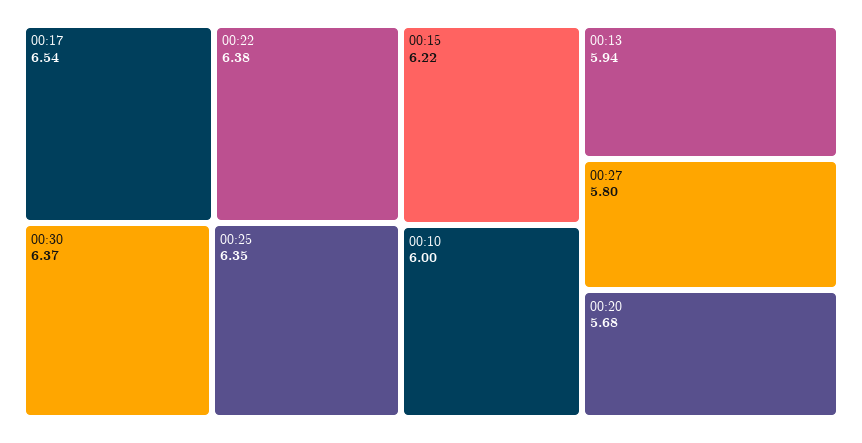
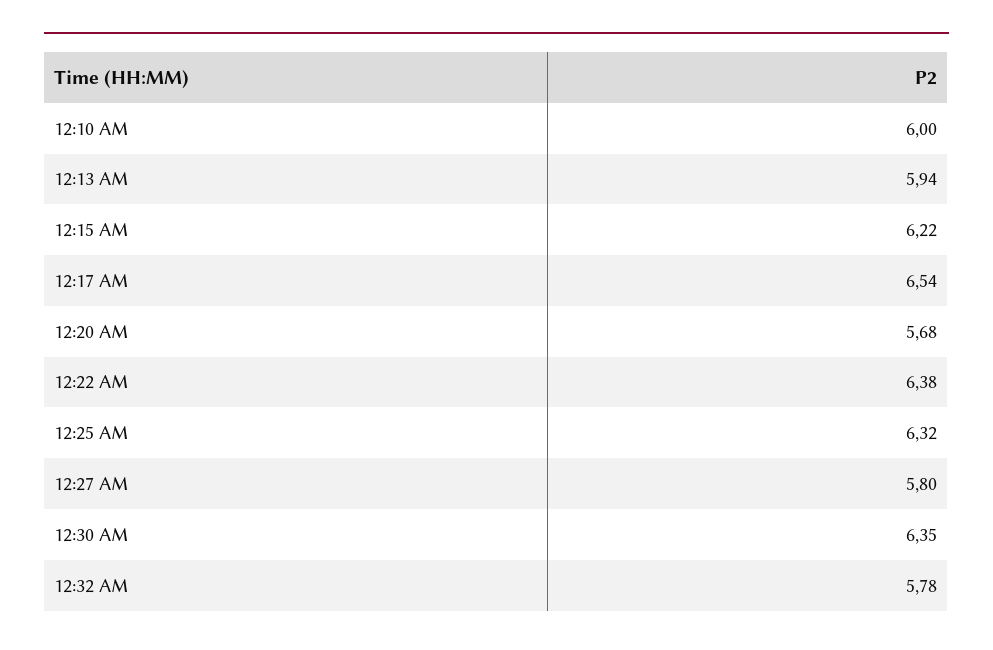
00:30: 6.37 -> 6.35
00:25: 6.35 -> 6.32
12:32 AM: none -> 5.78

